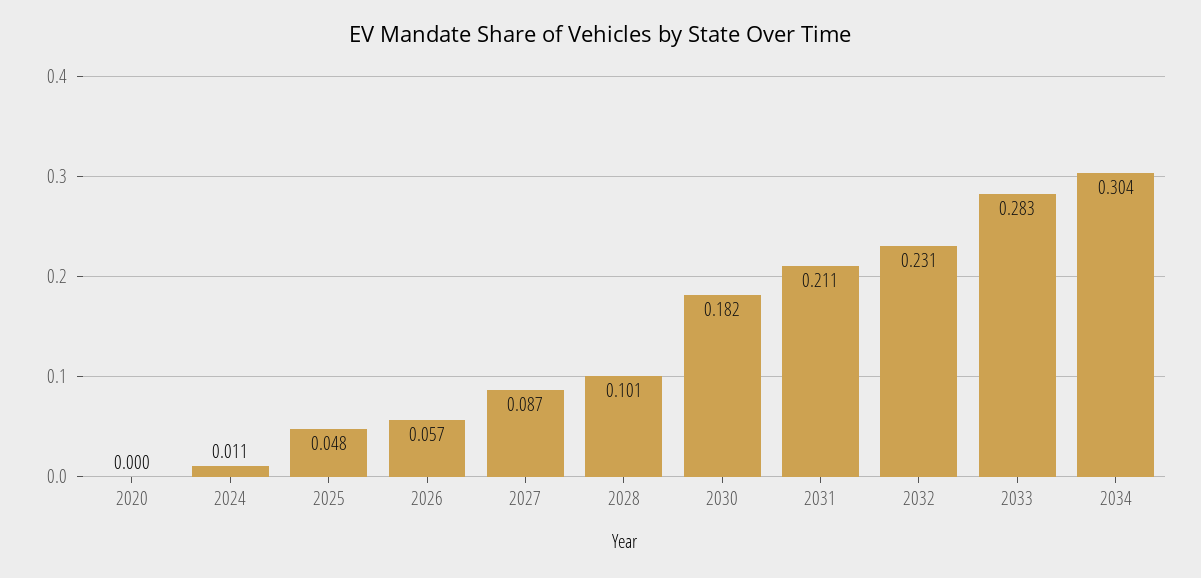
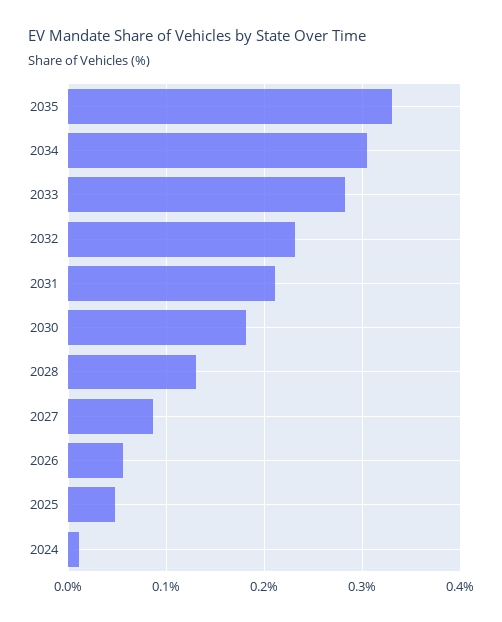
2020: 0 -> none
2028: 0.101 -> 0.13
2035: none -> 0.33

